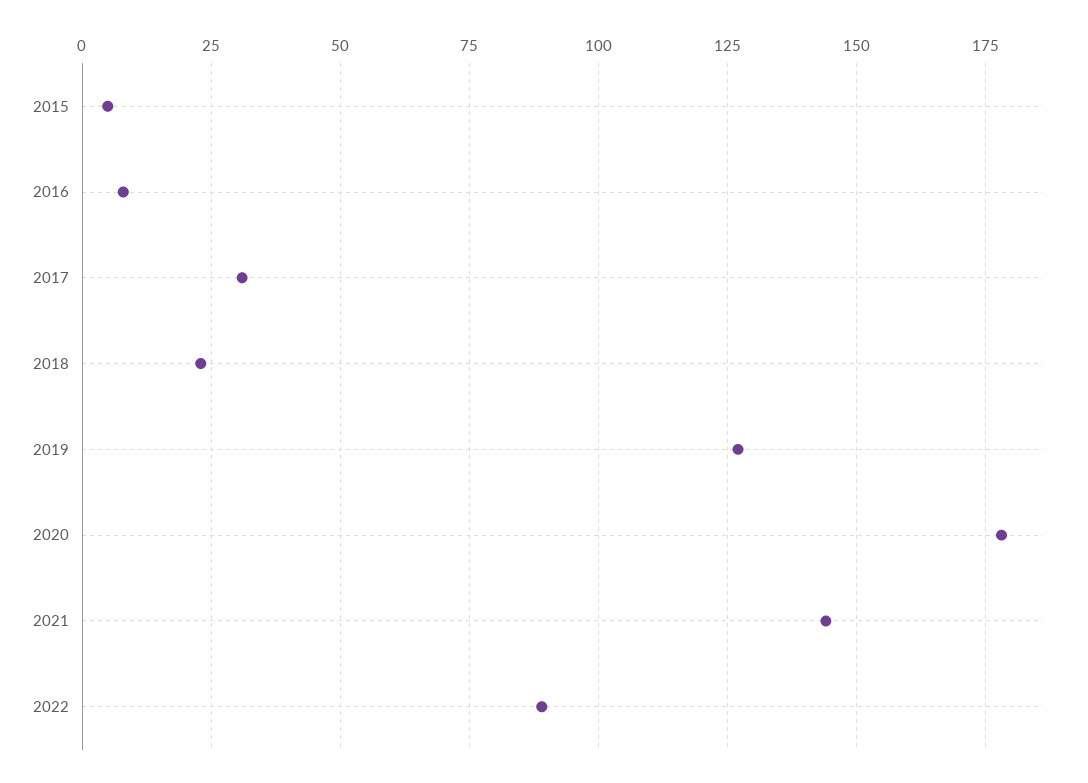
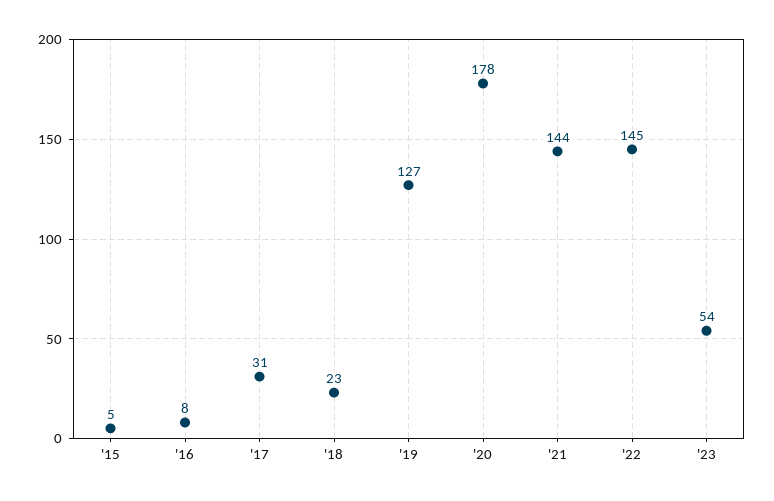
2022: 90 -> 145
'23: none -> 54

